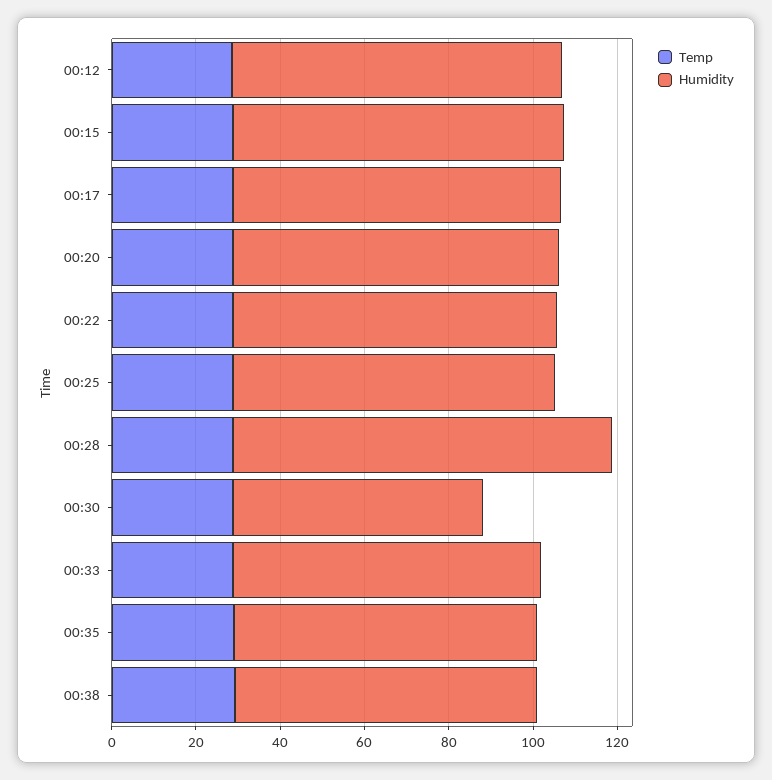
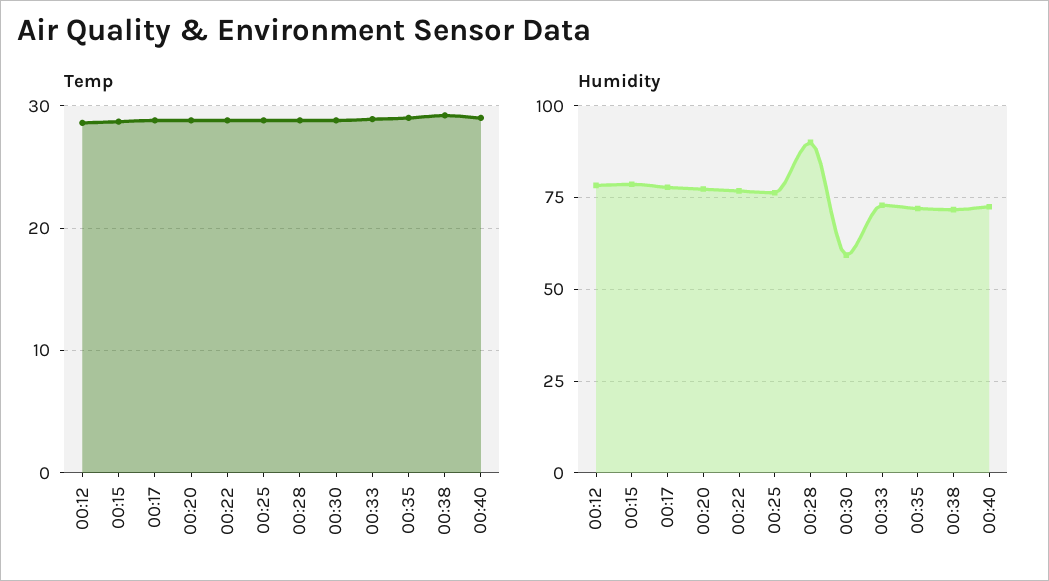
Temp, 00:40: none -> 29
Humidity, 00:40: none -> 72.5

